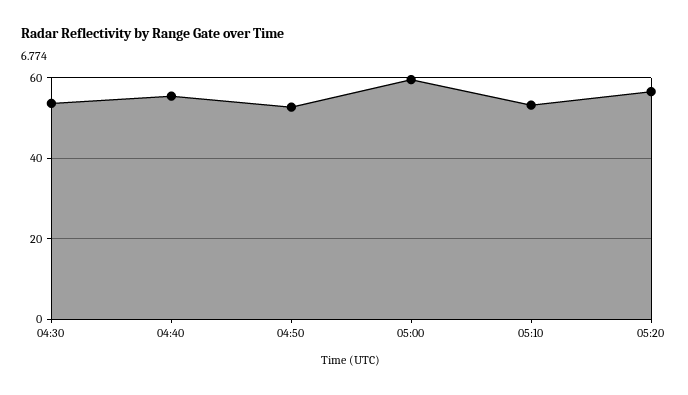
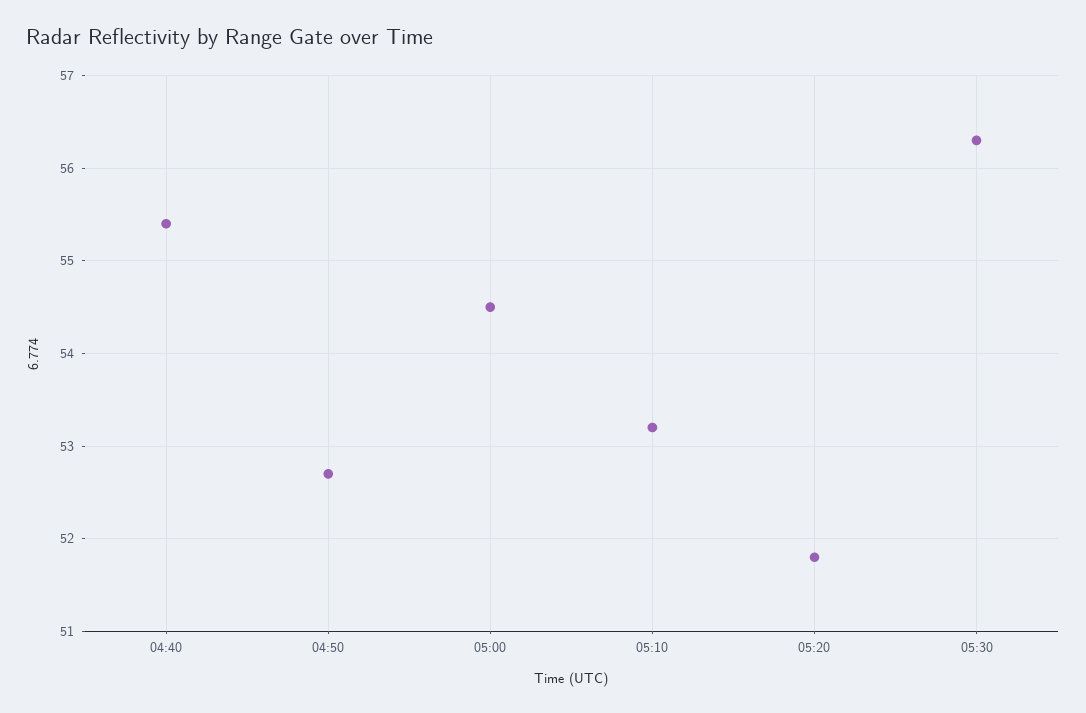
04:30: 54 -> none
05:00: 60 -> 54.5
05:20: 56 -> 51.8
05:30: none -> 56.3

